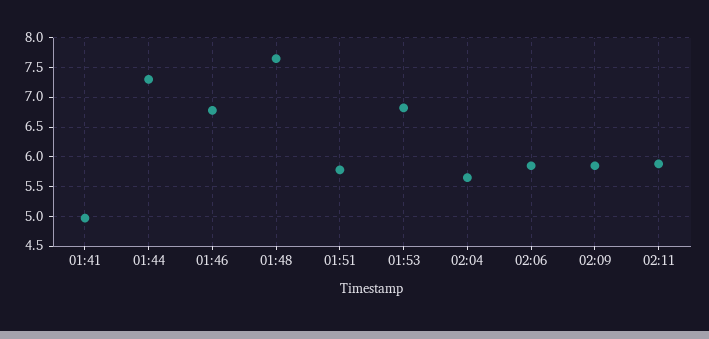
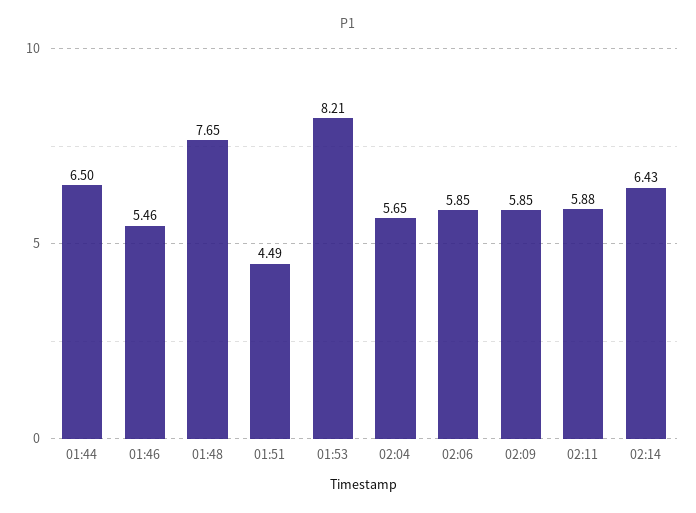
01:41: 5 -> none
01:44: 7.25 -> 6.5
01:46: 6.75 -> 5.46
01:51: 5.75 -> 4.49
01:53: 6.75 -> 8.21
02:14: none -> 6.43

